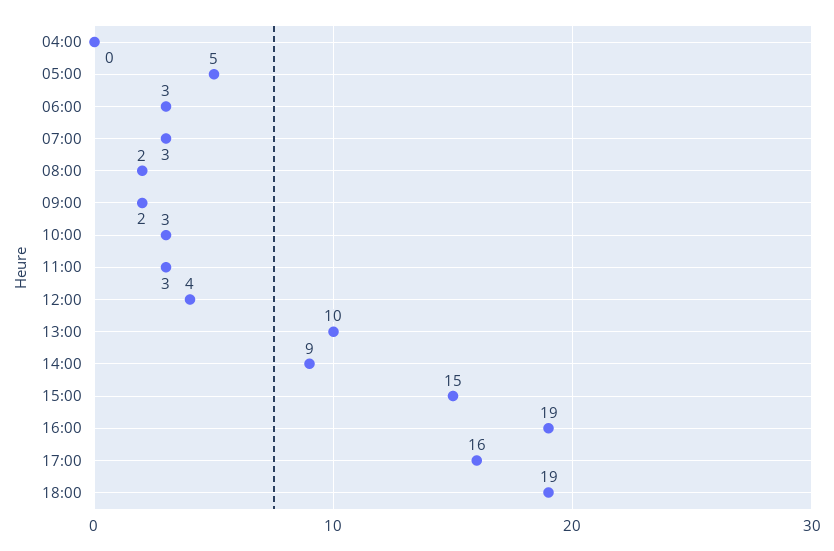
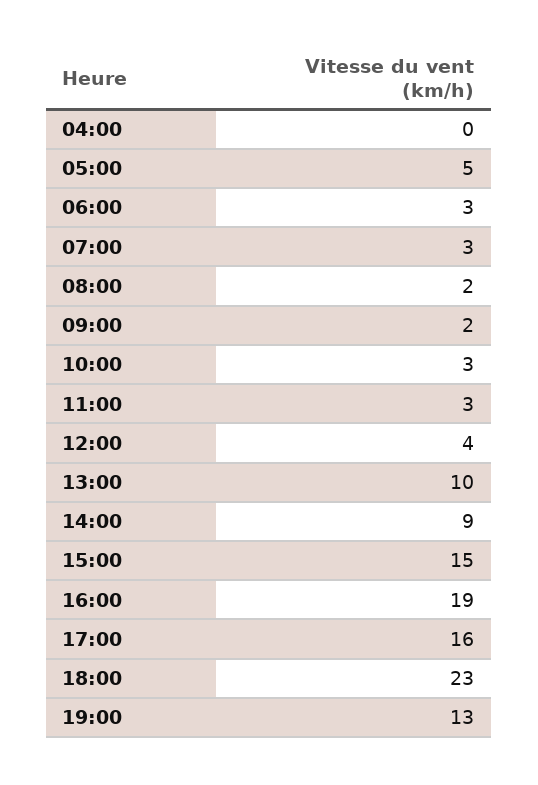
18:00: 19 -> 23
19:00: none -> 13

